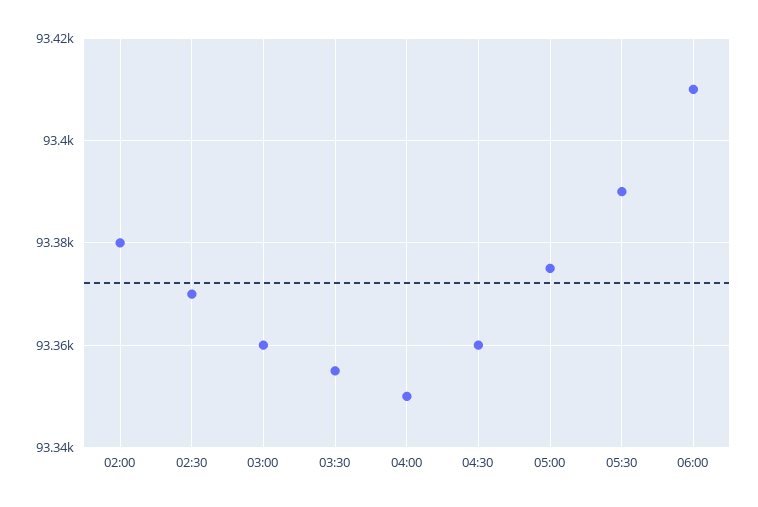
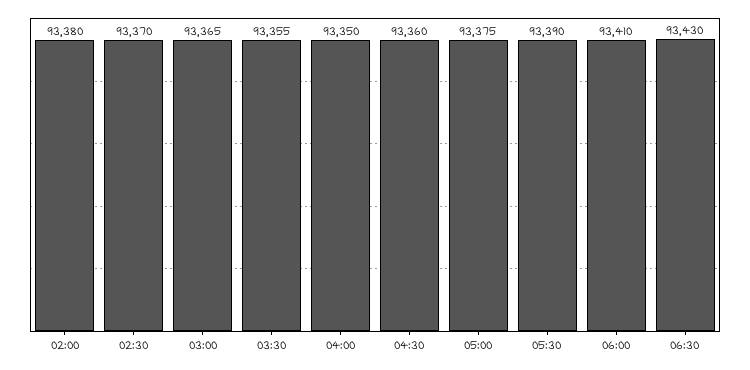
03:00: 93360 -> 93365
06:30: none -> 93430

